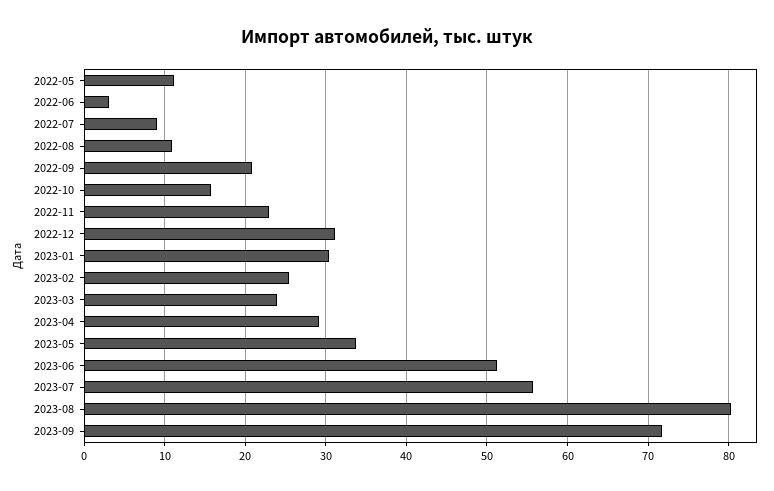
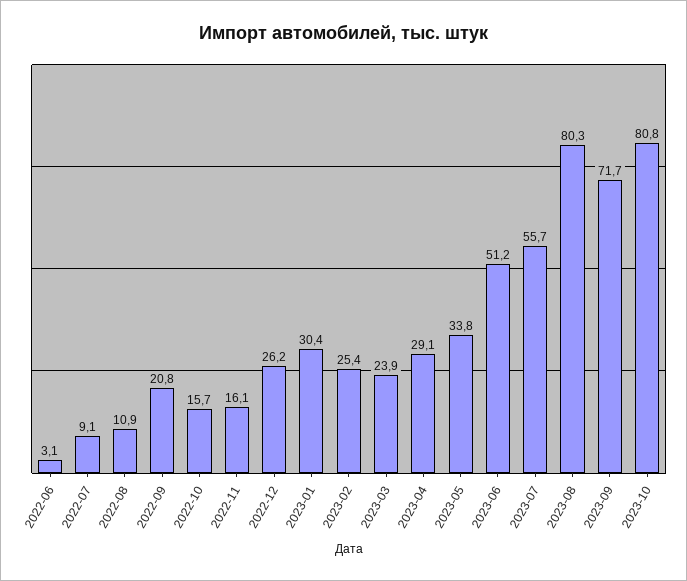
2022-05: 11 -> none
2022-11: 23 -> 16.1
2022-12: 31 -> 26.2
2023-10: none -> 80.8

